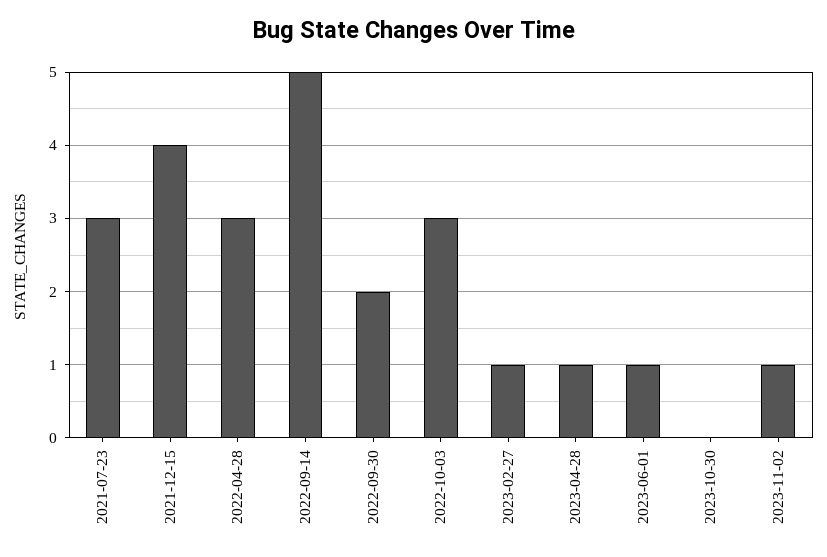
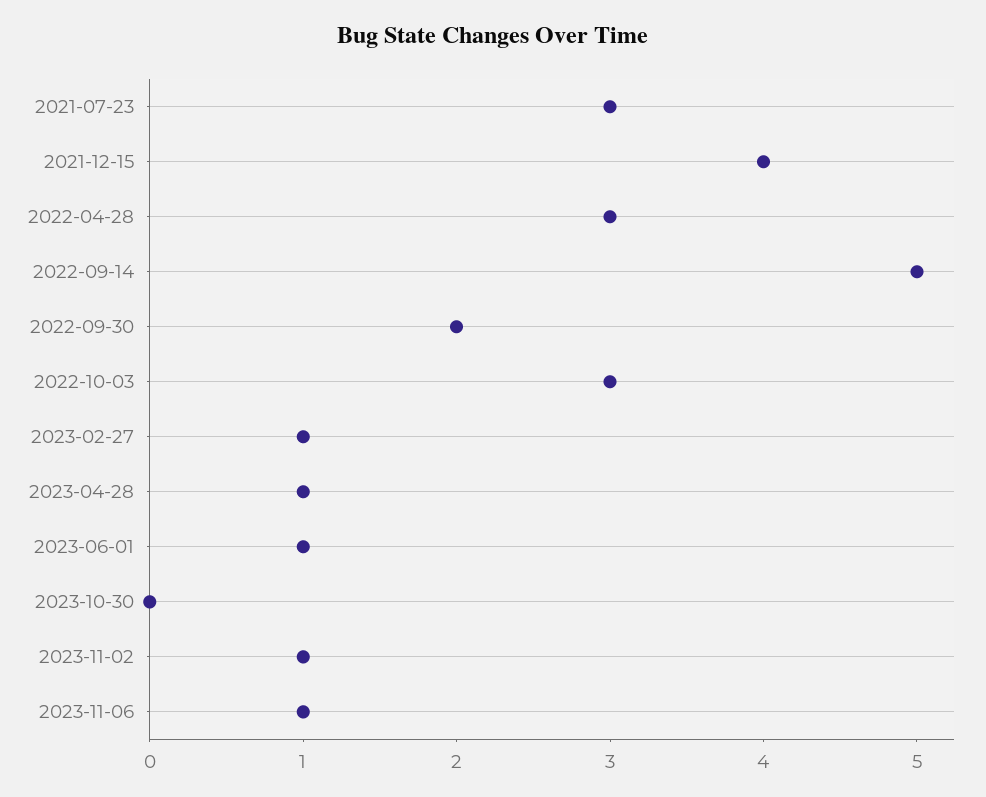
2023-11-06: none -> 1

